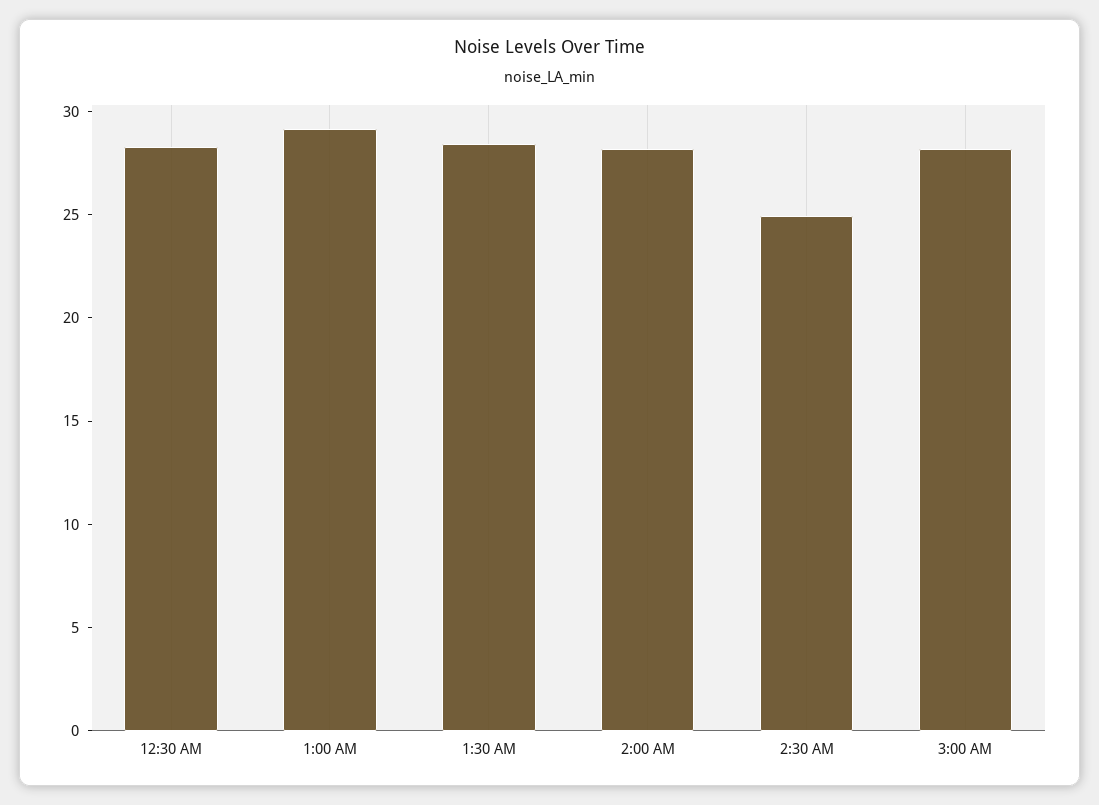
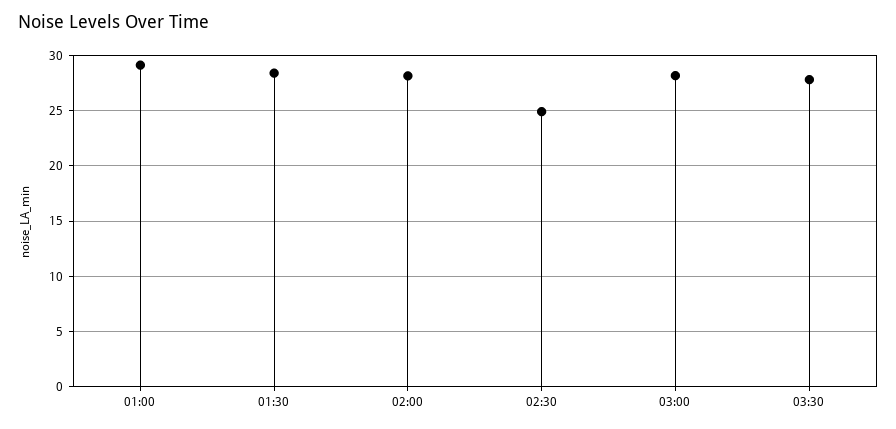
12:30 AM: 28 -> none
03:30: none -> 28

